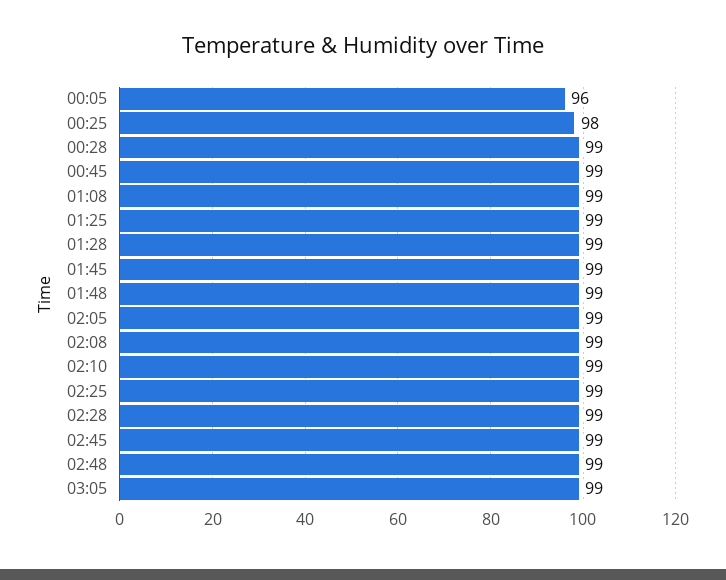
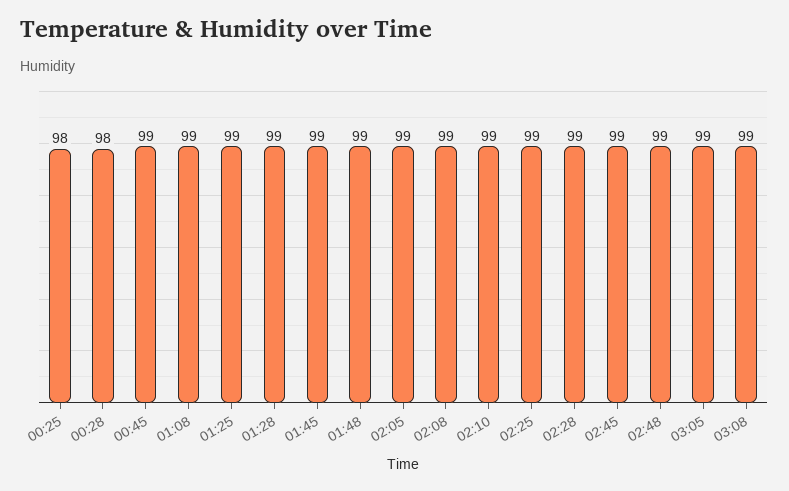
00:05: 96 -> none
00:28: 99 -> 98
03:08: none -> 99

